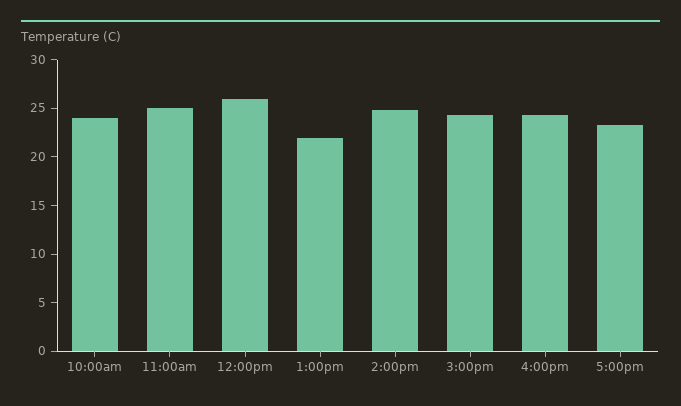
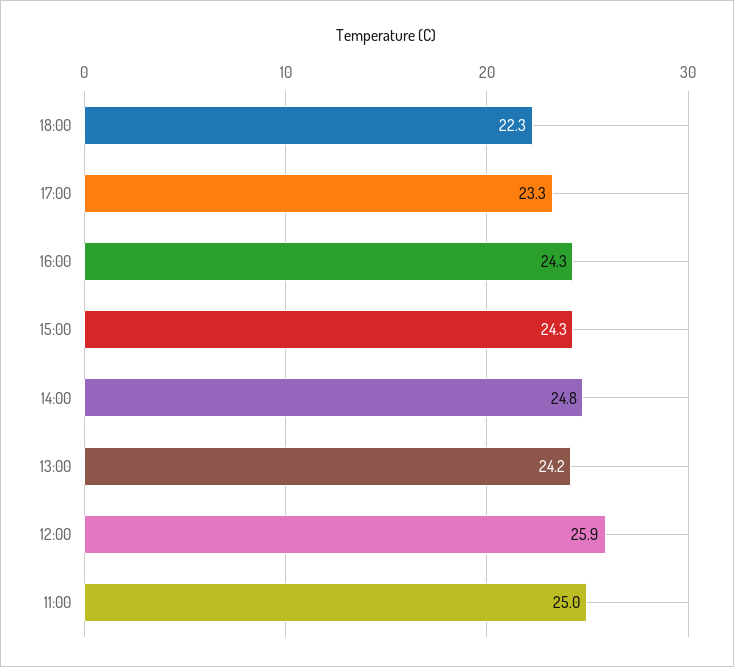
10:00am: 24 -> none
1:00pm: 22 -> 24.2
18:00: none -> 22.3

